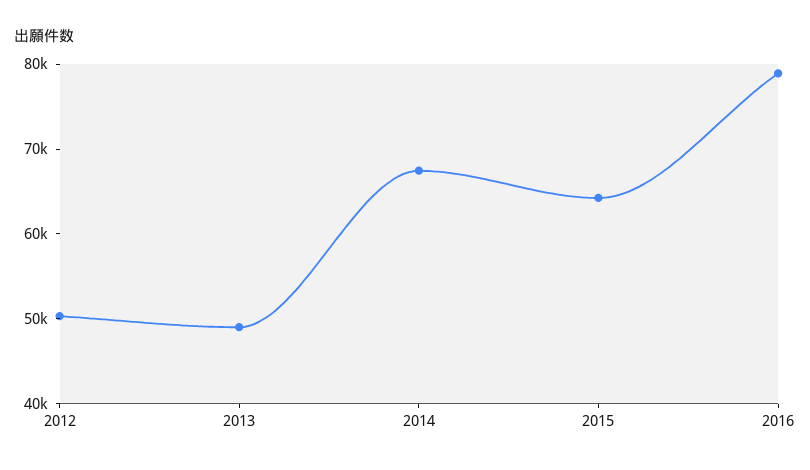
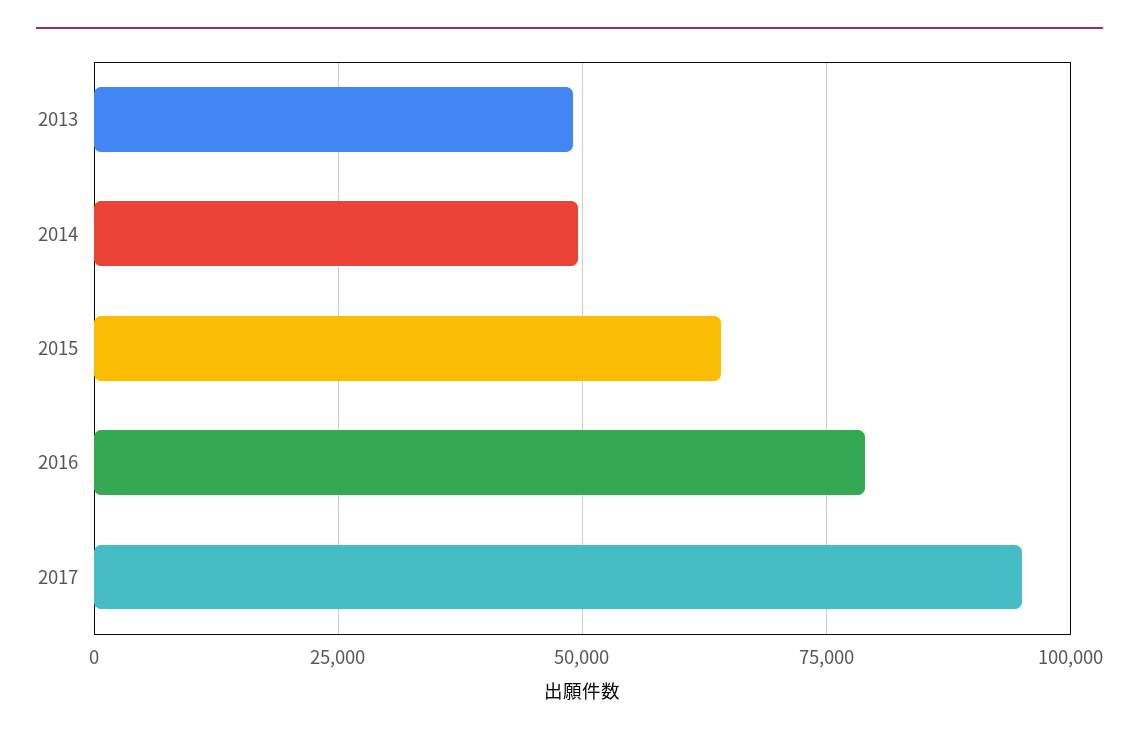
2012: 50000 -> none
2014: 68000 -> 50000
2017: none -> 95000

